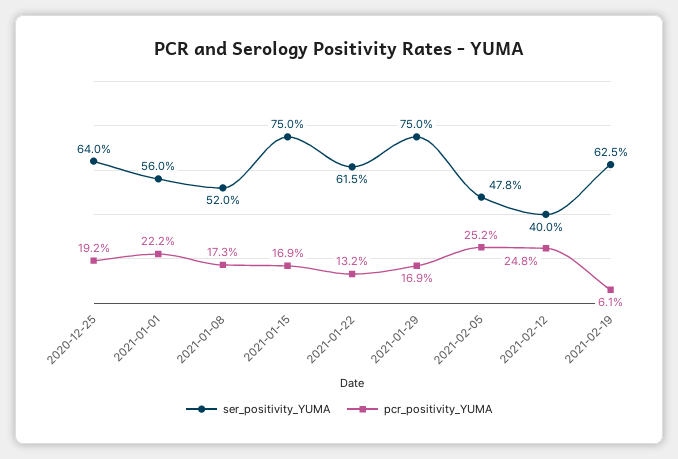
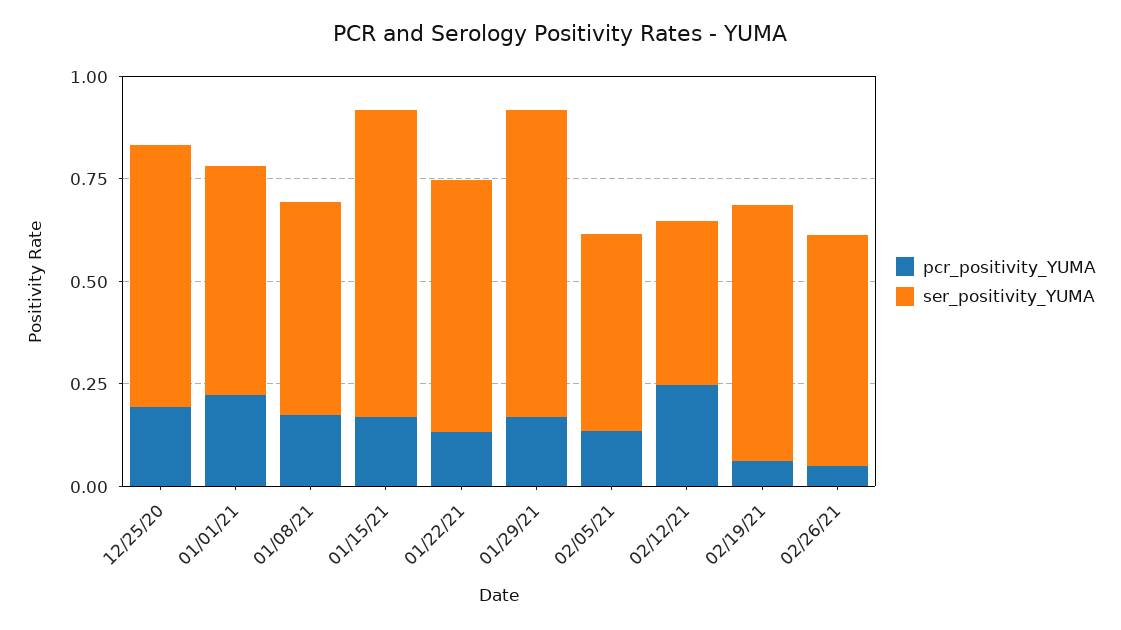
pcr_positivity_YUMA, 2021-02-05: 0.252 -> 0.15
pcr_positivity_YUMA, 02/26/21: none -> 0.05
ser_positivity_YUMA, 02/26/21: none -> 0.55

